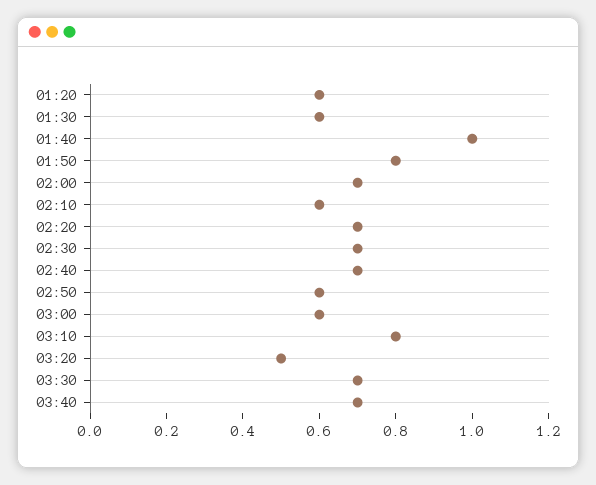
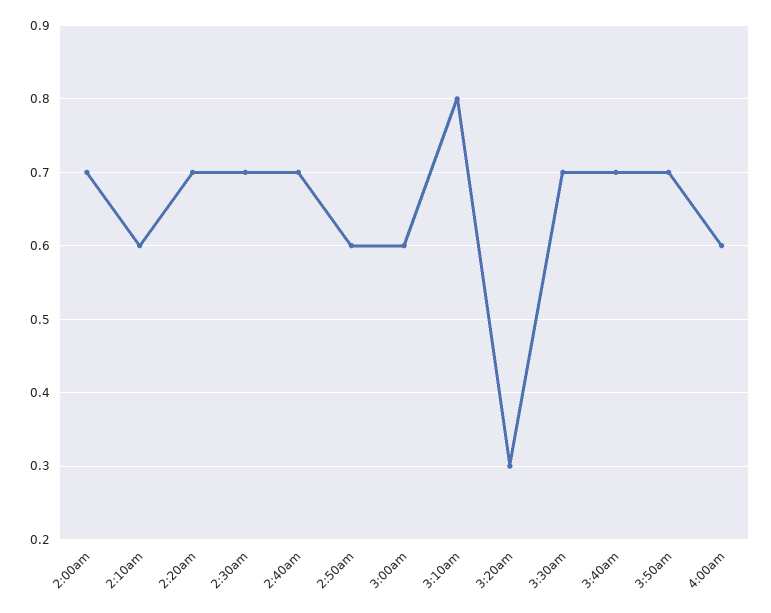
01:20: 0.6 -> none
01:30: 0.6 -> none
01:40: 1 -> none
01:50: 0.8 -> none
03:20: 0.5 -> 0.3
3:50am: none -> 0.7
4:00am: none -> 0.6

